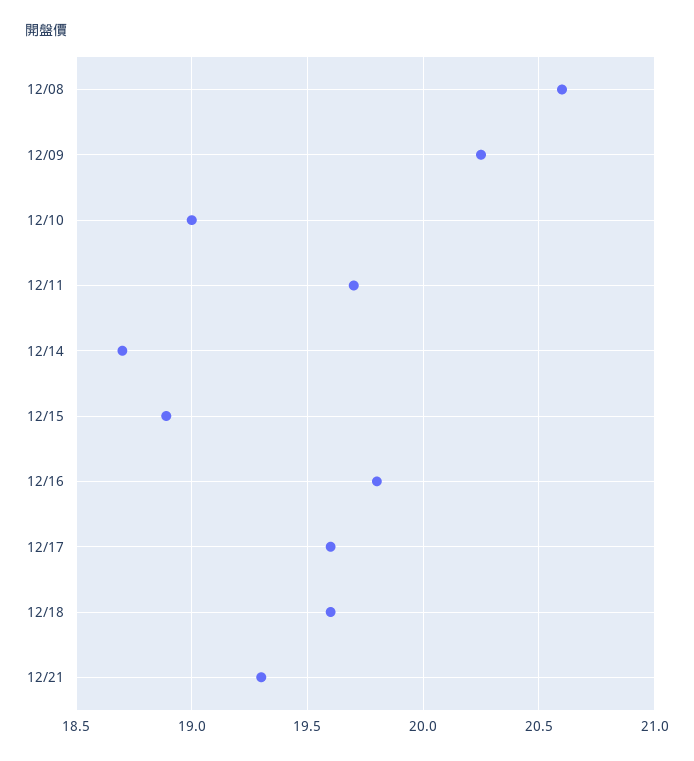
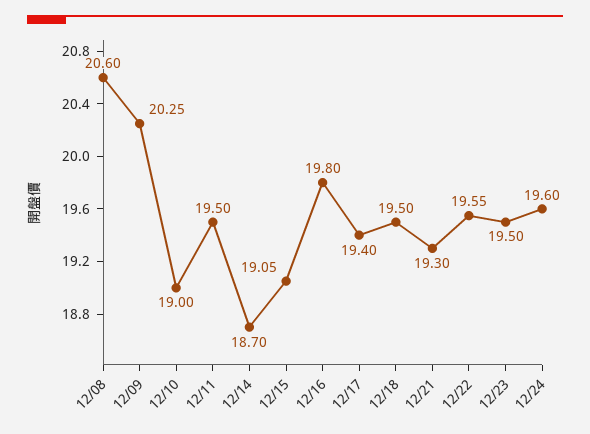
12/11: 19.7 -> 19.5
12/15: 18.9 -> 19.05
12/17: 19.6 -> 19.4
12/18: 19.6 -> 19.5
12/22: none -> 19.55
12/23: none -> 19.5
12/24: none -> 19.6

